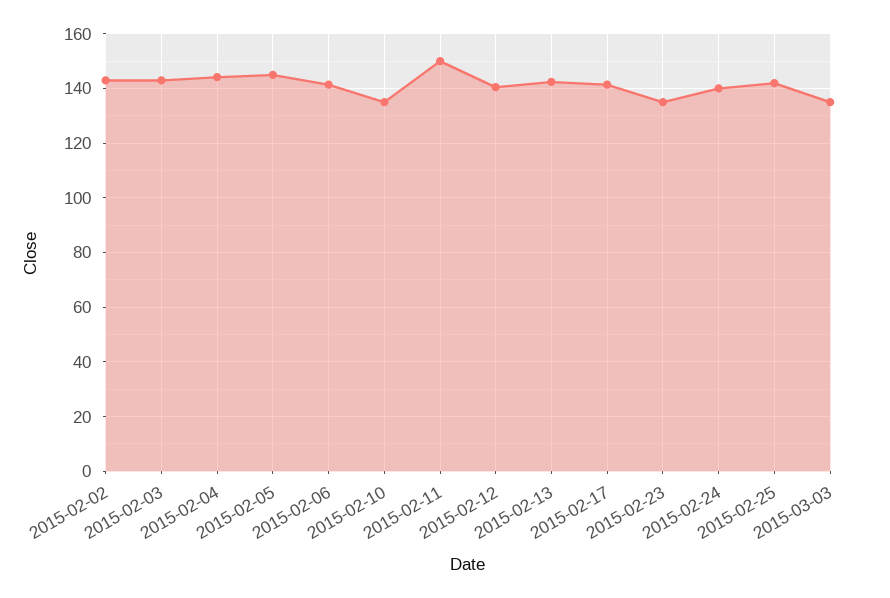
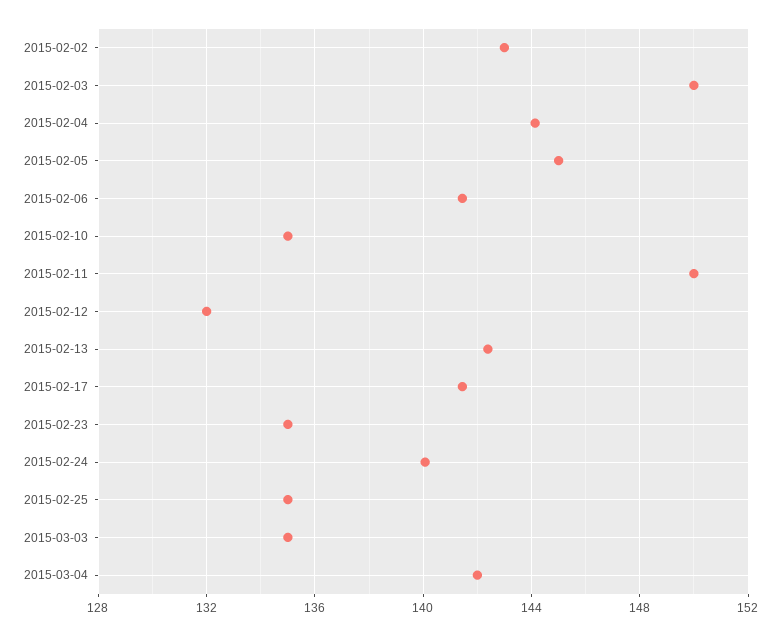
2015-02-03: 142.5 -> 150
2015-02-12: 140 -> 132
2015-02-25: 142.5 -> 135
2015-03-04: none -> 142

